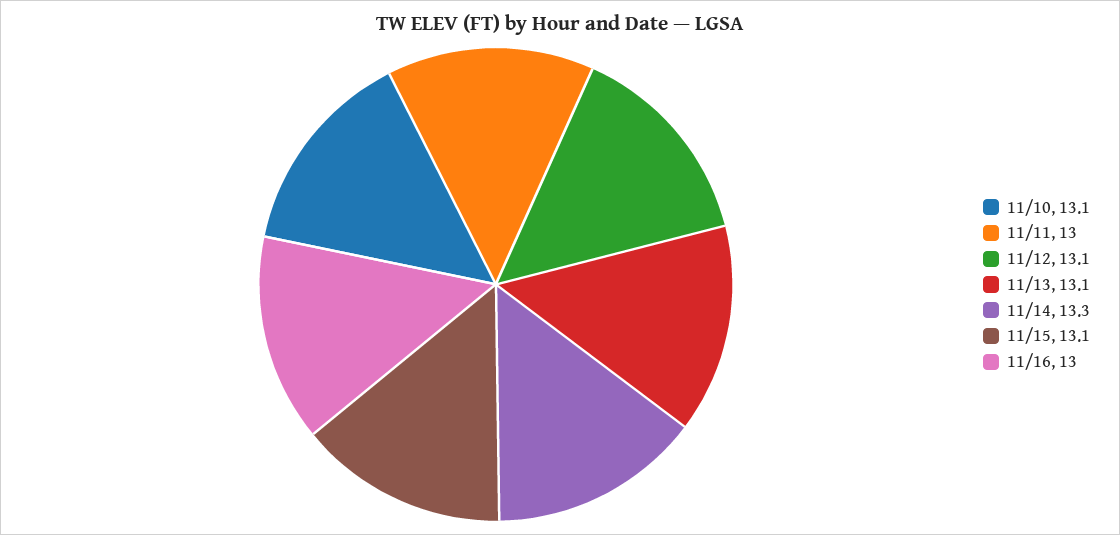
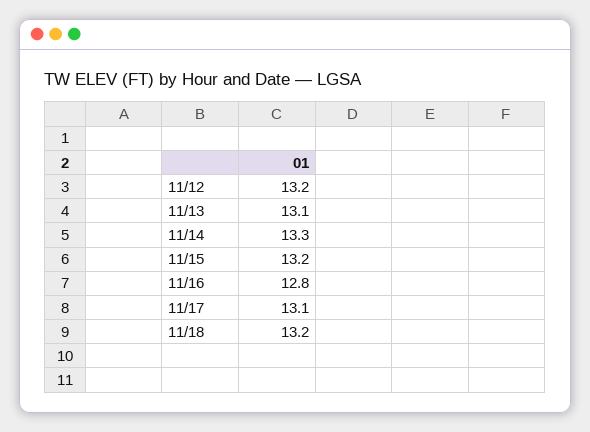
11/10: 13.1 -> none
11/11: 13 -> none
11/12: 13.1 -> 13.2
11/15: 13.1 -> 13.2
11/16: 13 -> 12.8
11/17: none -> 13.1
11/18: none -> 13.2

